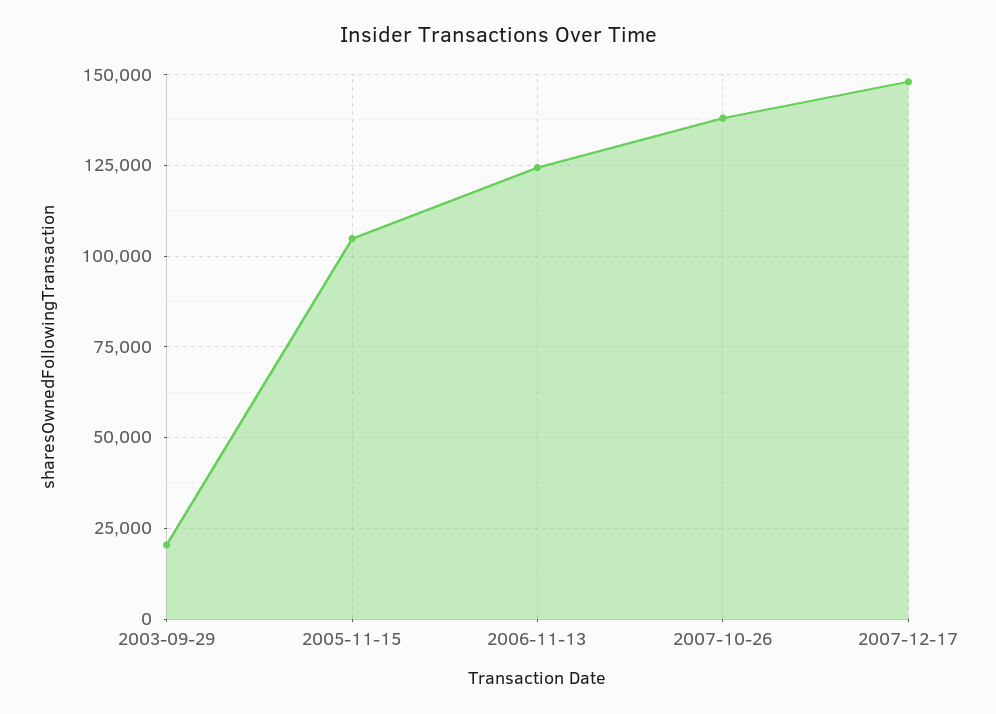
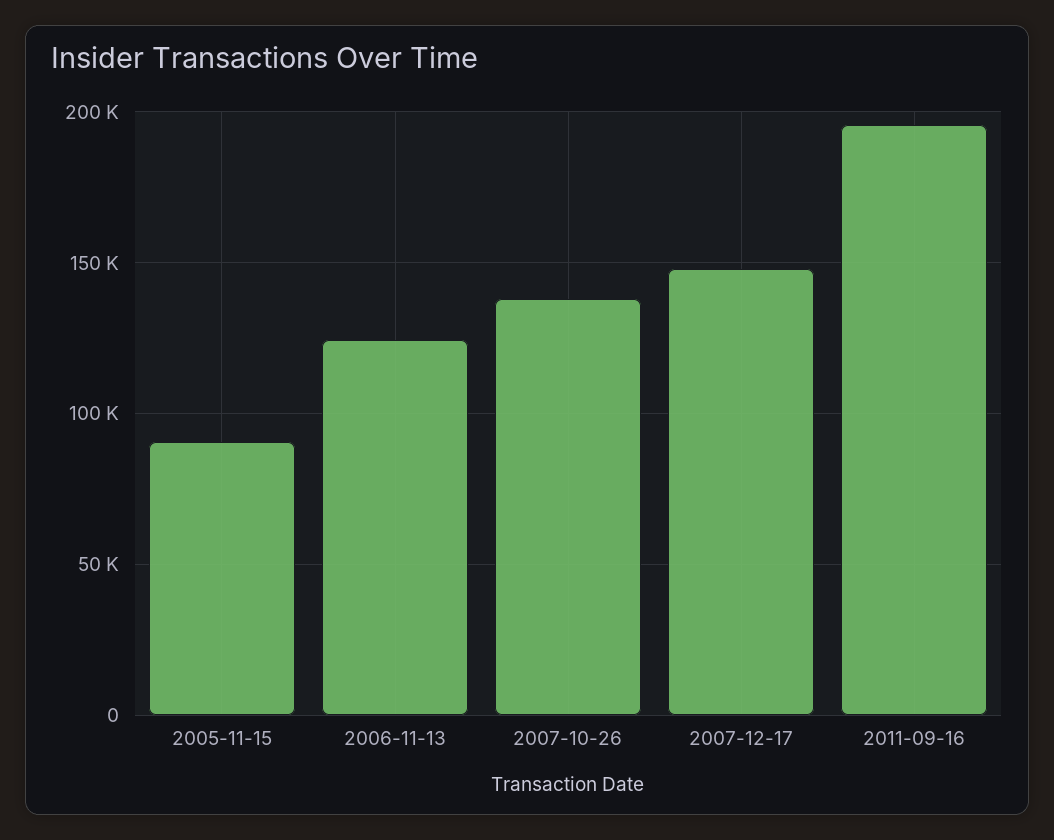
2003-09-29: 20000 -> none
2005-11-15: 105000 -> 90000
2011-09-16: none -> 195000

